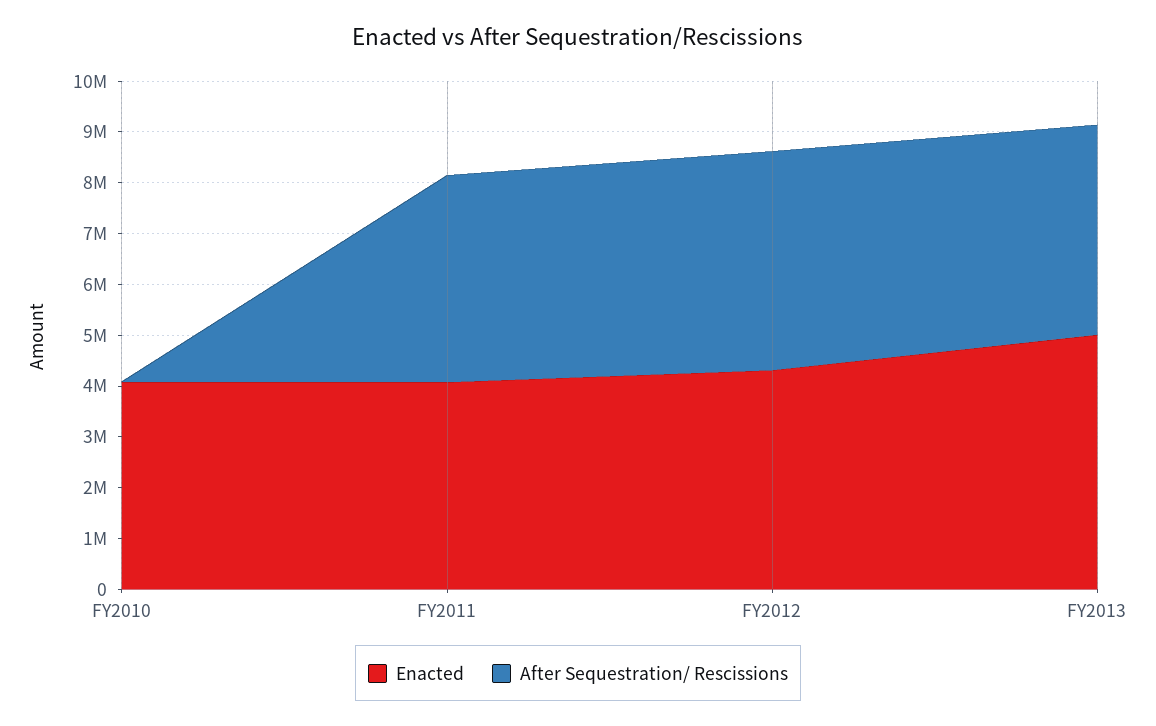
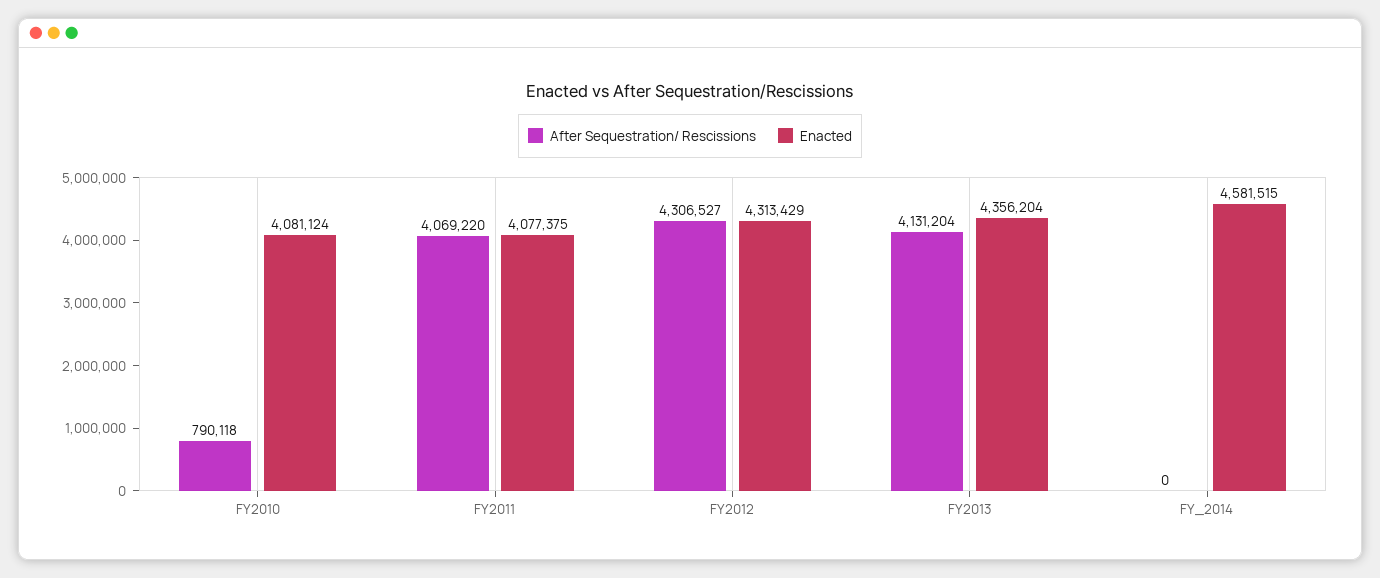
After Sequestration/ Rescissions, FY2010: 0 -> 790118
Enacted, FY2013: 5000000 -> 4356204
After Sequestration/ Rescissions, FY_2014: none -> 0
Enacted, FY_2014: none -> 4581515

